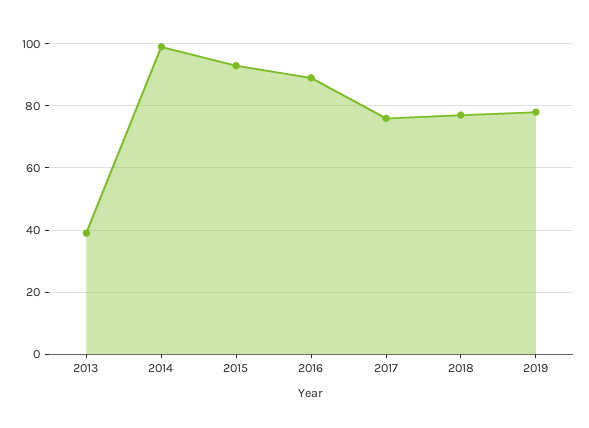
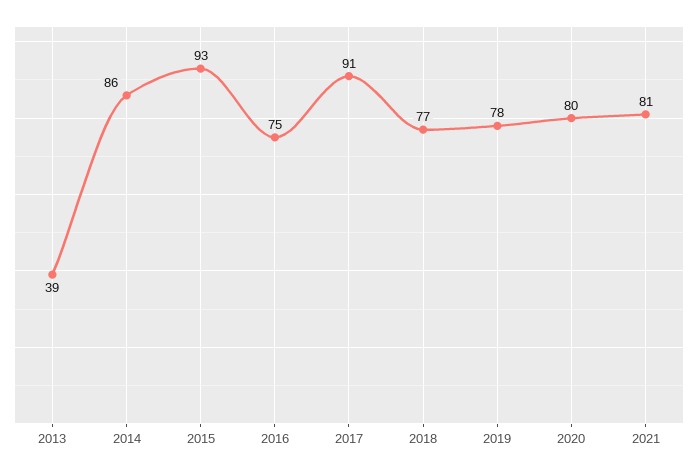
2014: 100 -> 86
2016: 90 -> 75
2017: 75 -> 91
2020: none -> 80
2021: none -> 81

